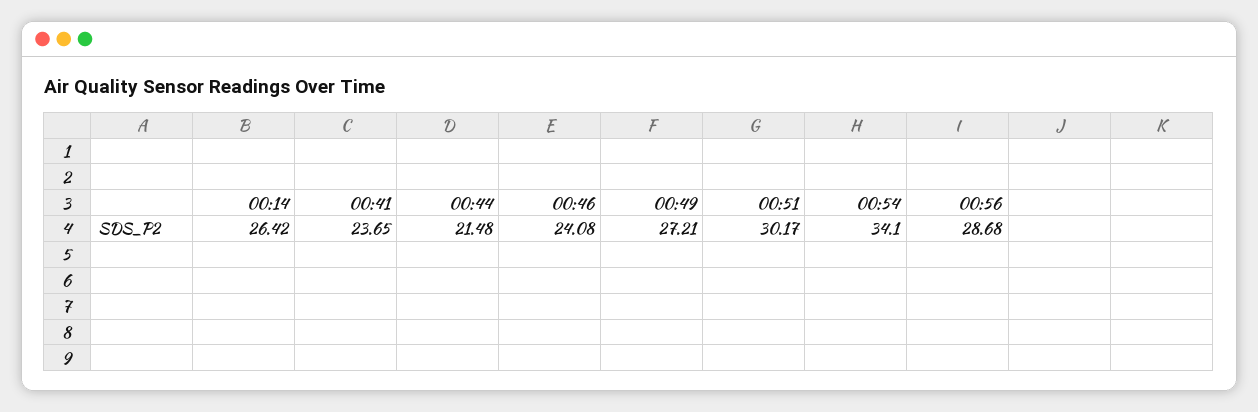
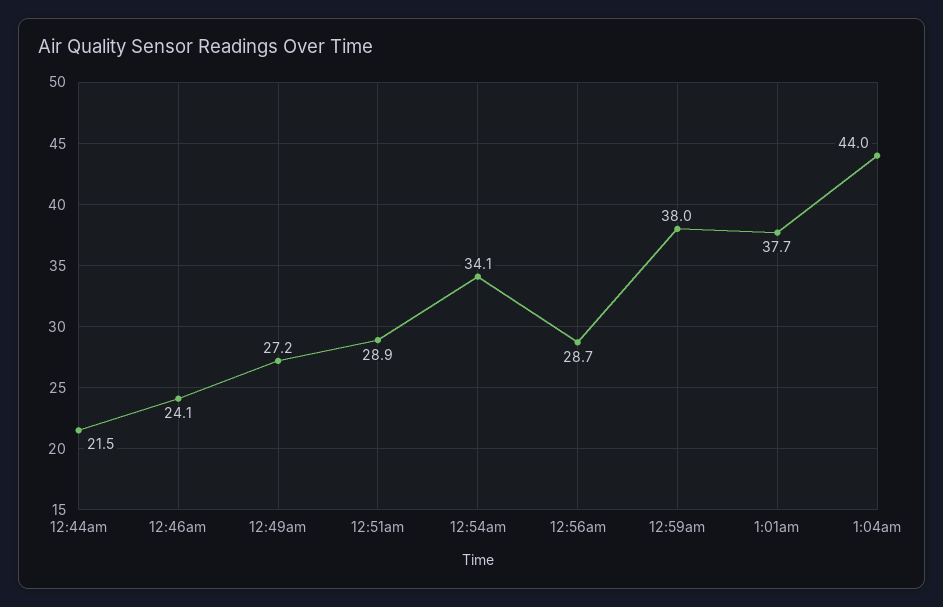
00:14: 26.42 -> none
00:41: 23.65 -> none
00:51: 30.17 -> 28.9
12:59am: none -> 38
1:01am: none -> 37.7
1:04am: none -> 44

